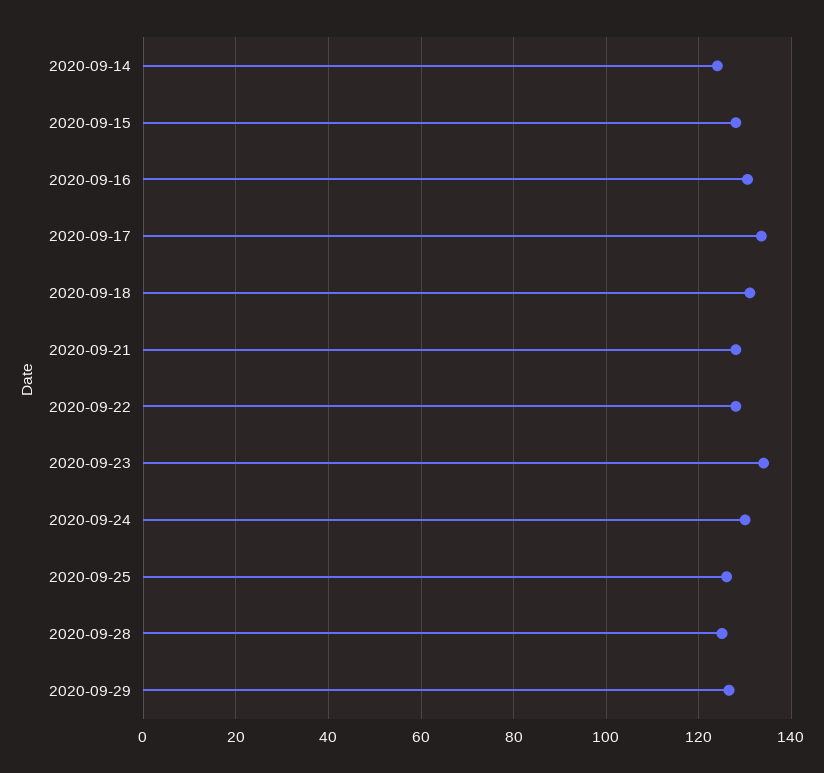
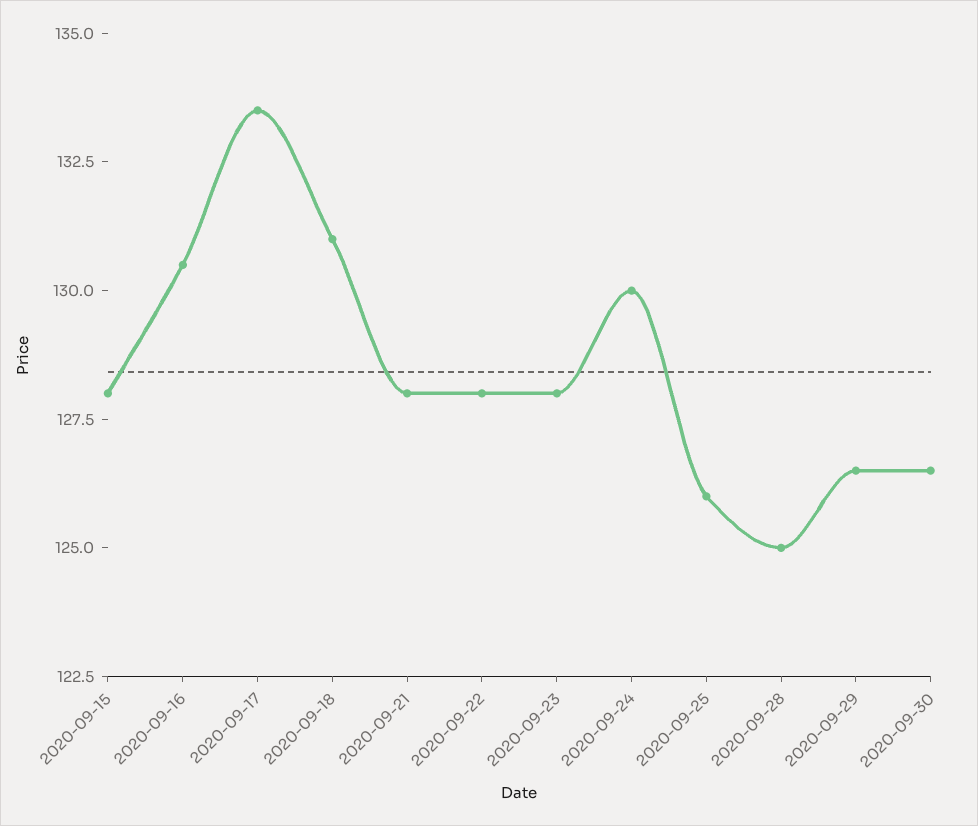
2020-09-14: 124 -> none
2020-09-23: 134 -> 128
2020-09-30: none -> 126.5

